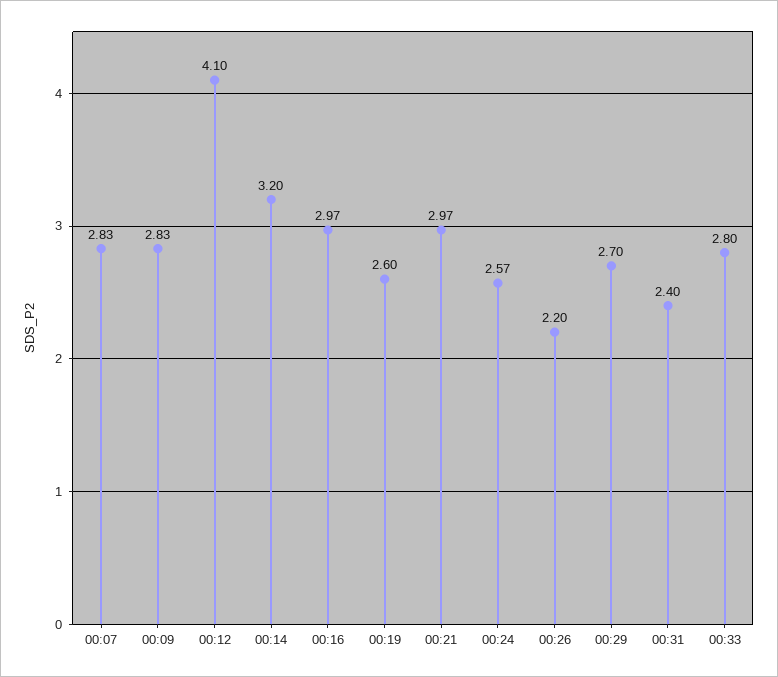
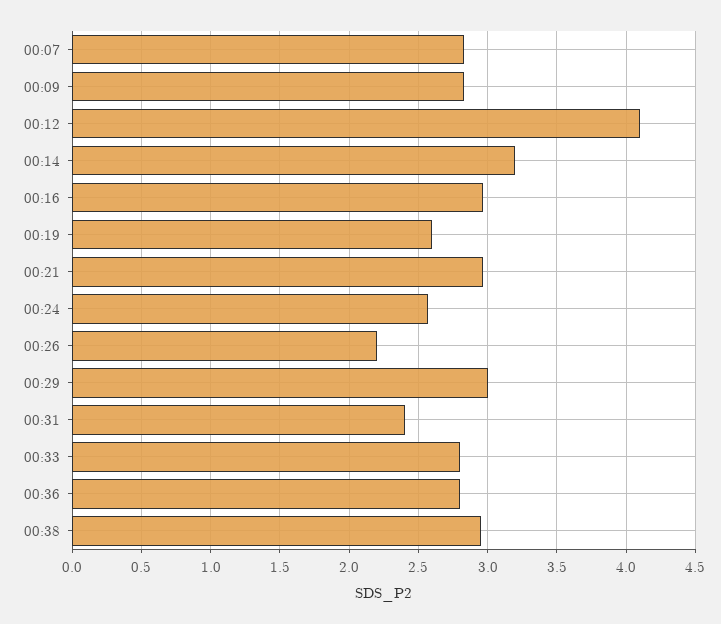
00:29: 2.7 -> 3
00:36: none -> 2.8
00:38: none -> 2.95

